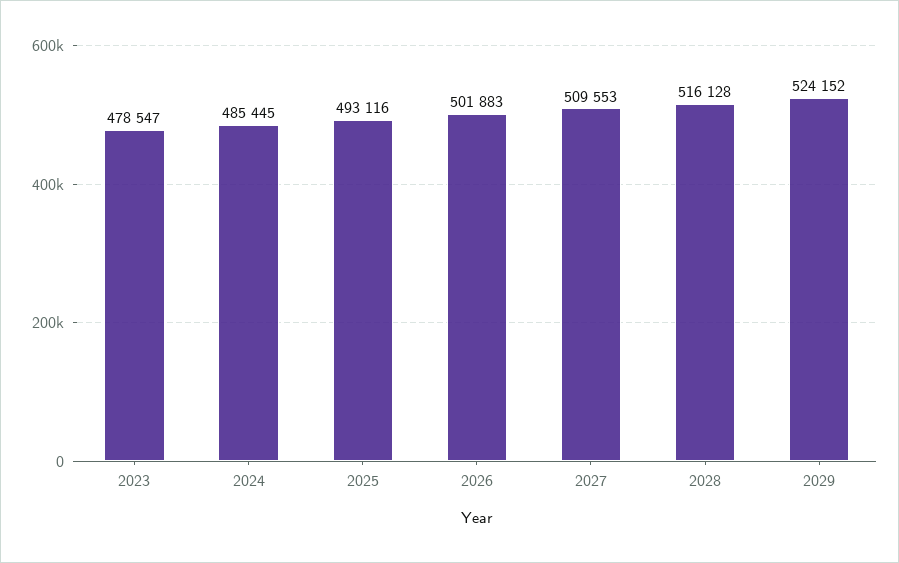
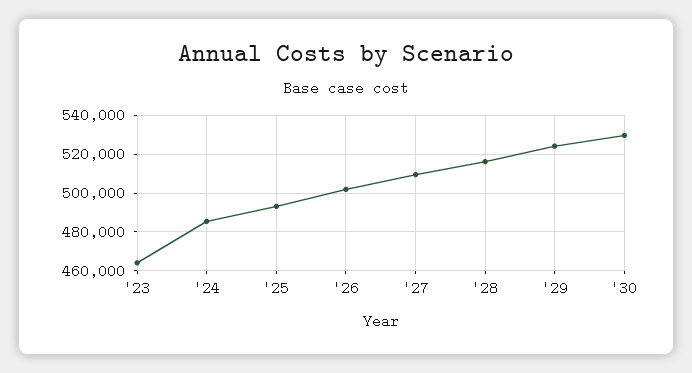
2023: 478547 -> 465000
'30: none -> 530000

